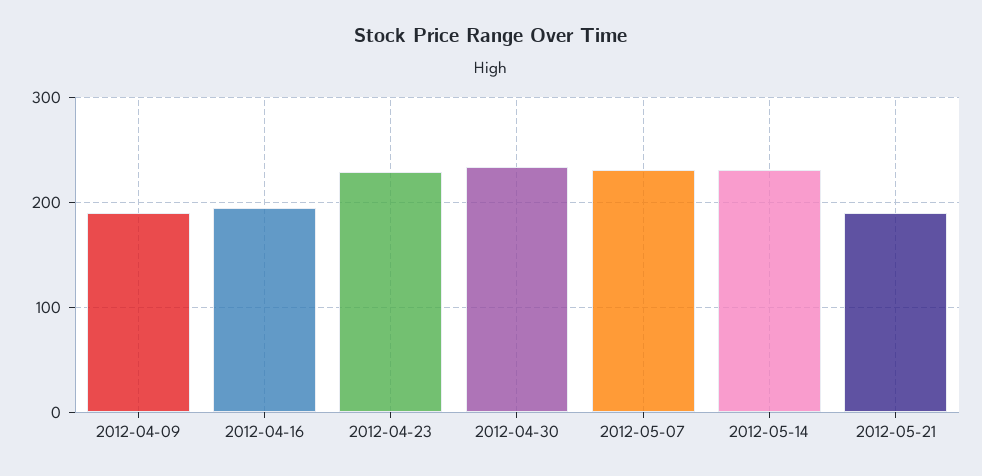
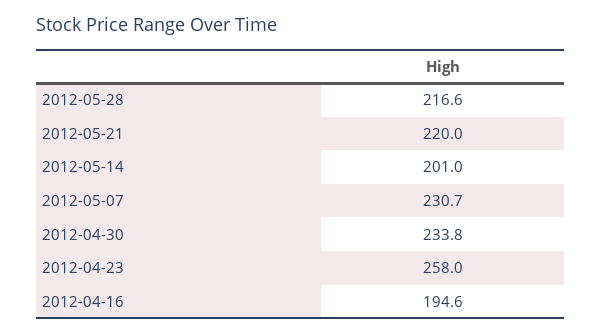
2012-04-09: 190 -> none
2012-04-23: 230 -> 258
2012-05-14: 230 -> 201
2012-05-21: 190 -> 220
2012-05-28: none -> 216.6

